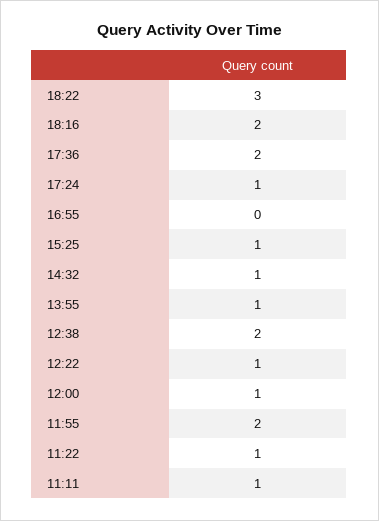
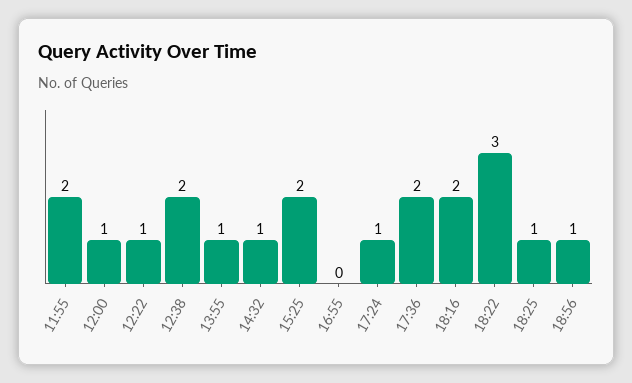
15:25: 1 -> 2
11:22: 1 -> none
11:11: 1 -> none
18:25: none -> 1
18:56: none -> 1

